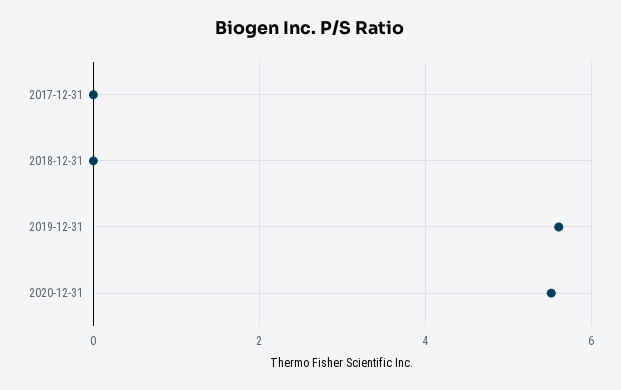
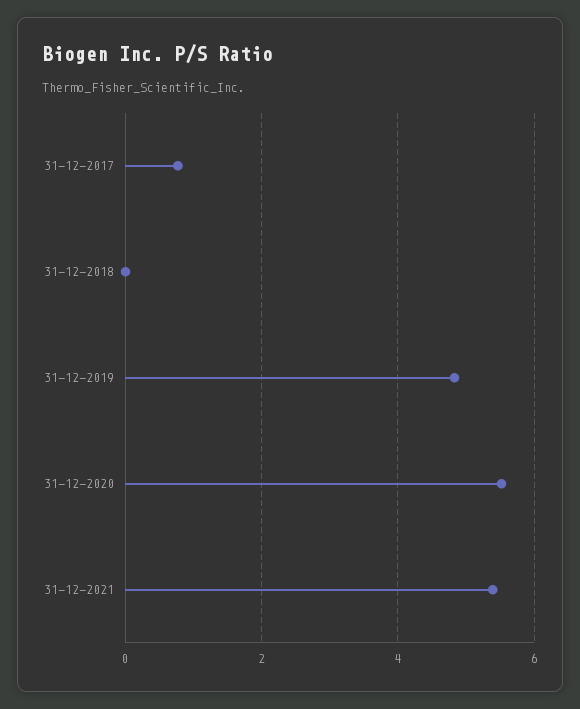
2017-12-31: 0 -> 0.8
2019-12-31: 5.6 -> 4.8
31-12-2021: none -> 5.4

